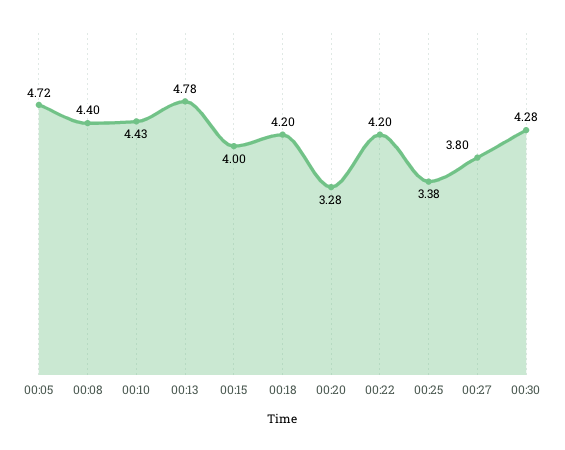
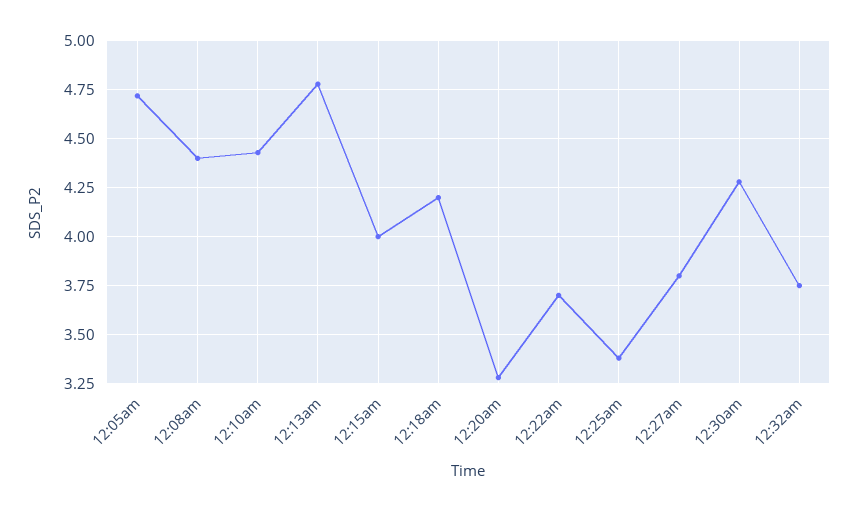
00:22: 4.2 -> 3.7
12:32am: none -> 3.75

